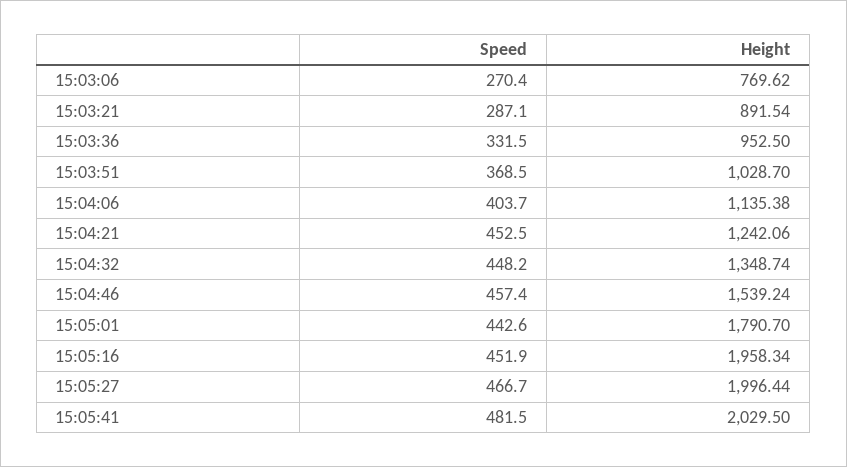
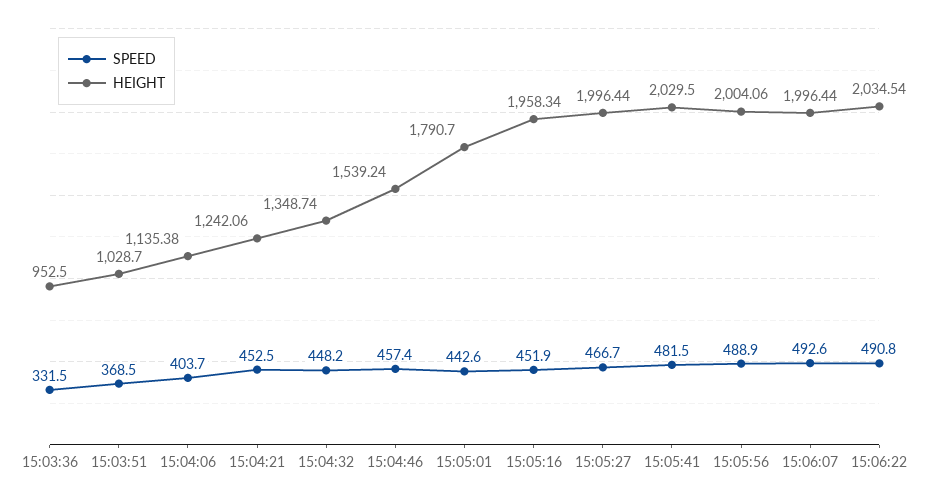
Speed, 15:03:06: 270.4 -> none
Height, 15:03:06: 769.62 -> none
Speed, 15:03:21: 287.1 -> none
Height, 15:03:21: 891.54 -> none
Speed, 15:05:56: none -> 488.9
Height, 15:05:56: none -> 2004.06
Speed, 15:06:07: none -> 492.6
Height, 15:06:07: none -> 1996.44
Speed, 15:06:22: none -> 490.8
Height, 15:06:22: none -> 2034.54

